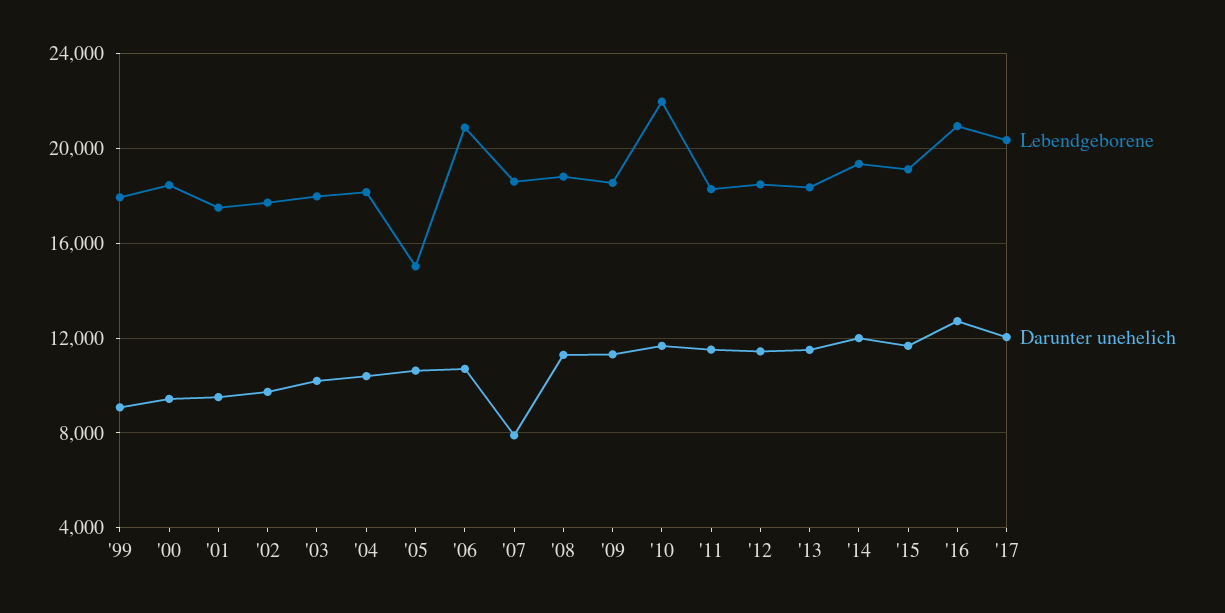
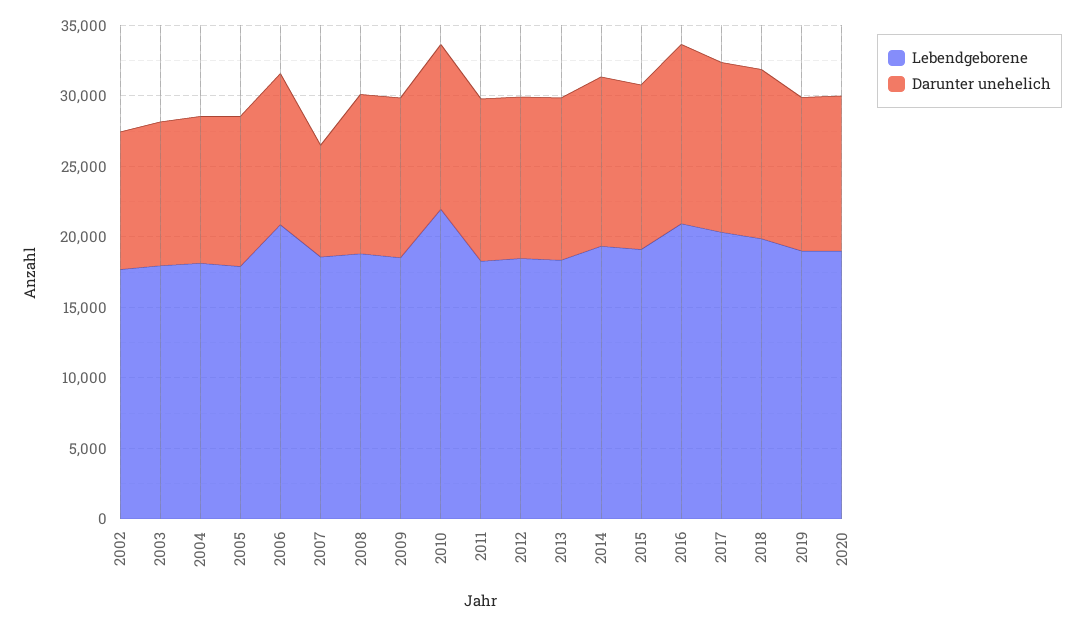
Lebendgeborene, '99: 18000 -> none
Darunter unehelich, '99: 9000 -> none
Lebendgeborene, '00: 18500 -> none
Darunter unehelich, '00: 9500 -> none
Lebendgeborene, '01: 17500 -> none
Darunter unehelich, '01: 9500 -> none
Lebendgeborene, '05: 15000 -> 18000
Lebendgeborene, 2018: none -> 20000
Darunter unehelich, 2018: none -> 12000
Lebendgeborene, 2019: none -> 19000
Darunter unehelich, 2019: none -> 11000
Lebendgeborene, 2020: none -> 19000
Darunter unehelich, 2020: none -> 11000

